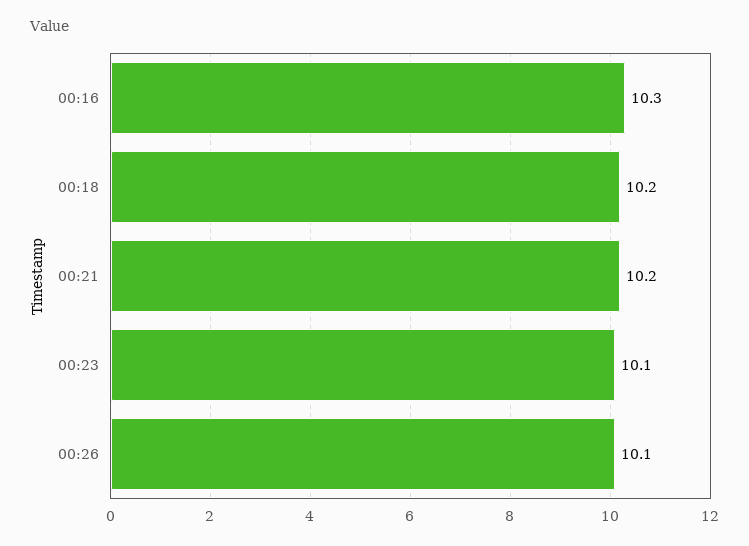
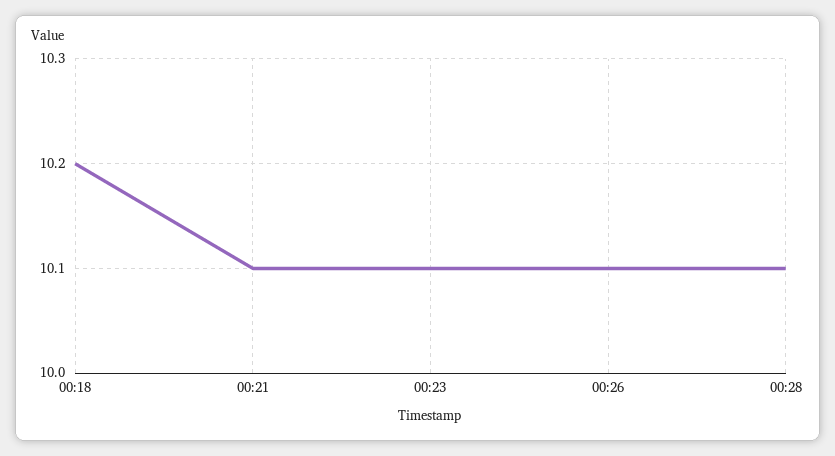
00:16: 10.3 -> none
00:21: 10.2 -> 10.1
00:28: none -> 10.1

